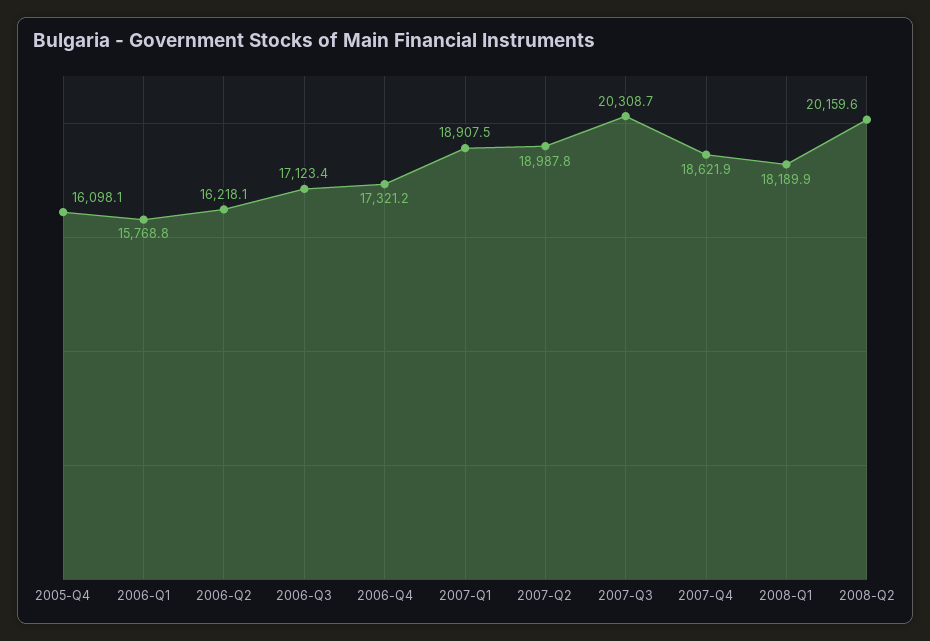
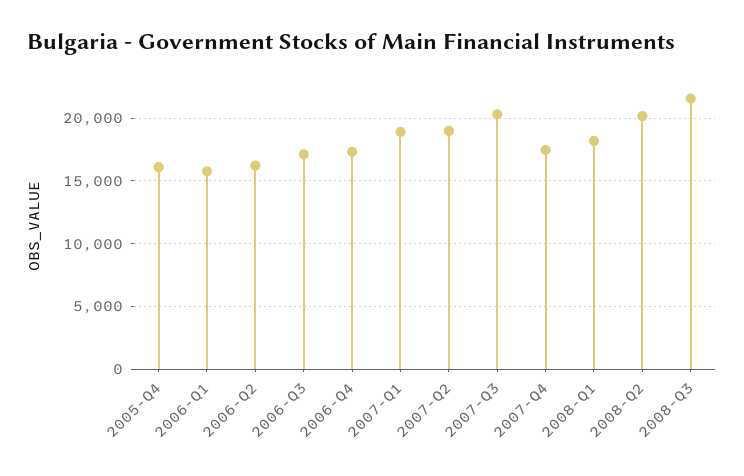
2007-Q4: 18621.9 -> 17500
2008-Q3: none -> 21500

